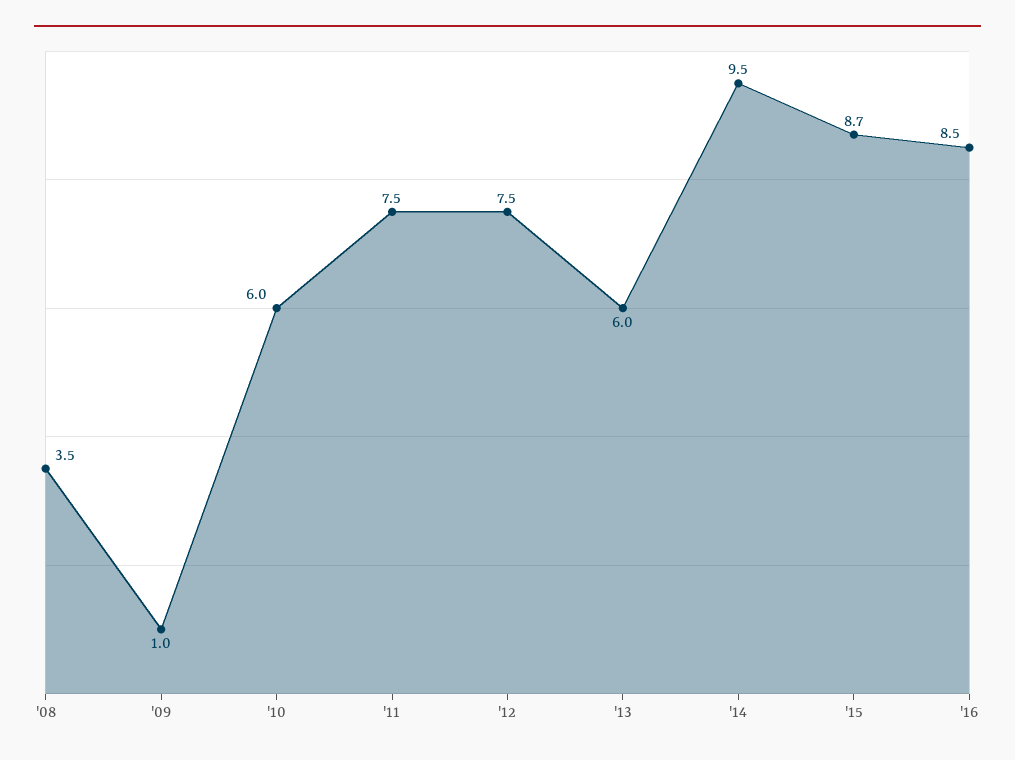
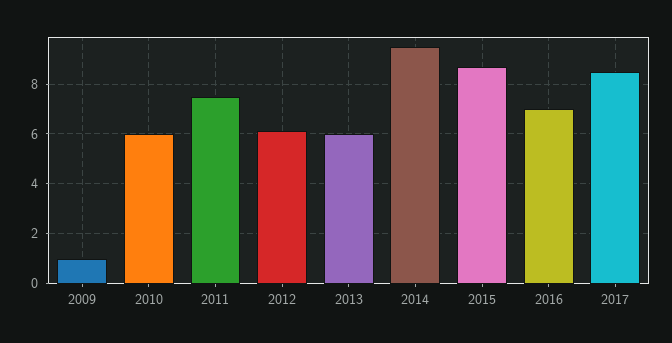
'08: 3.5 -> none
'12: 7.5 -> 6
'16: 8.5 -> 7
2017: none -> 8.5

